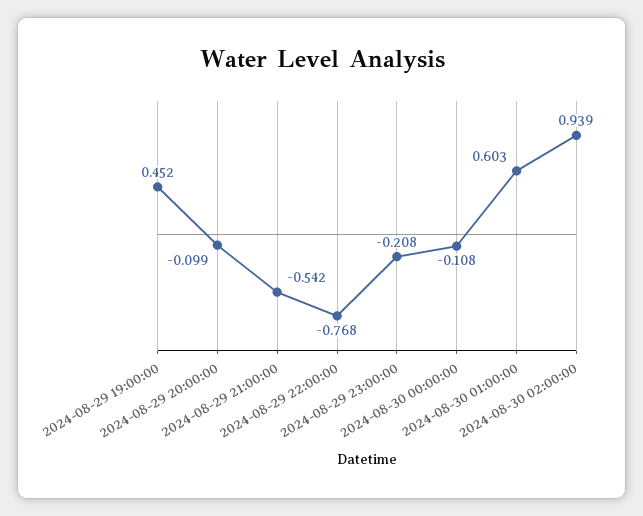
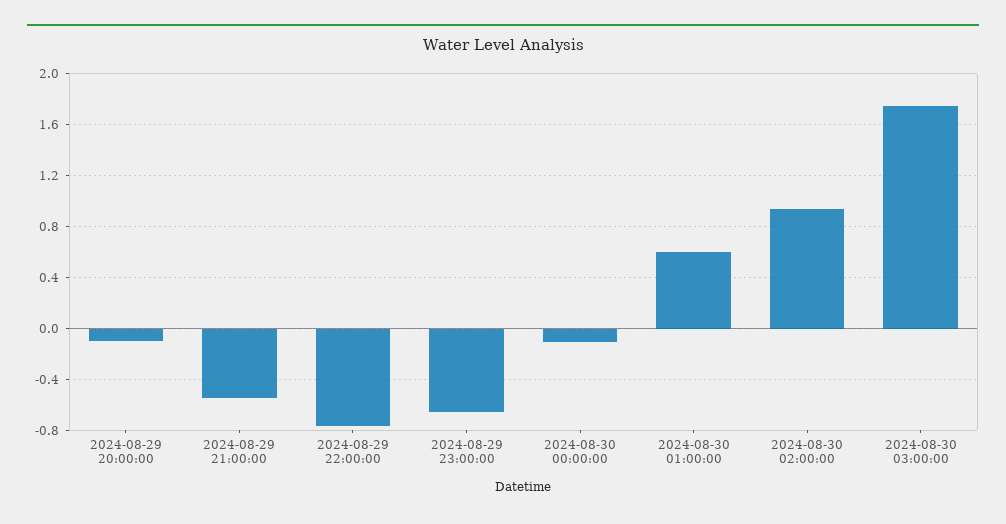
2024-08-29 19:00:00: 0.452 -> none
2024-08-29 23:00:00: -0.208 -> -0.65
2024-08-30 03:00:00: none -> 1.75

